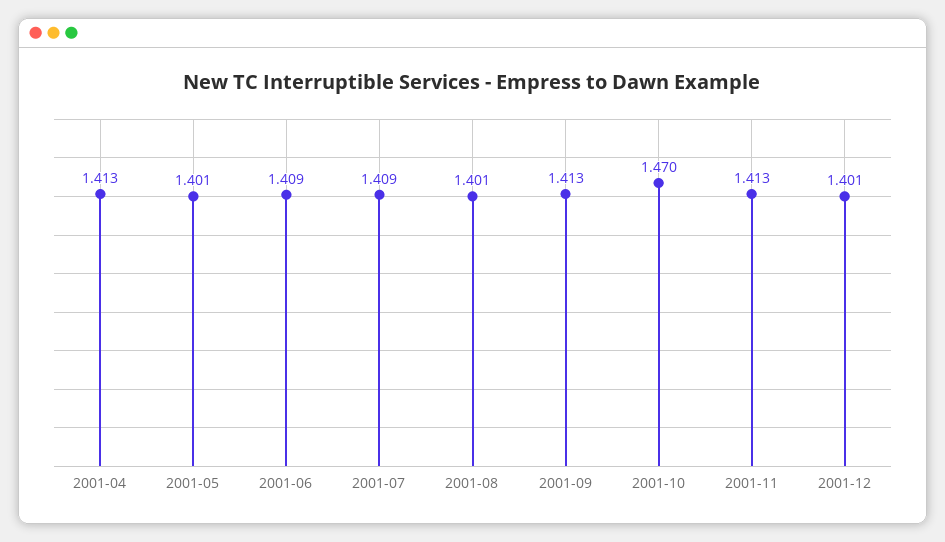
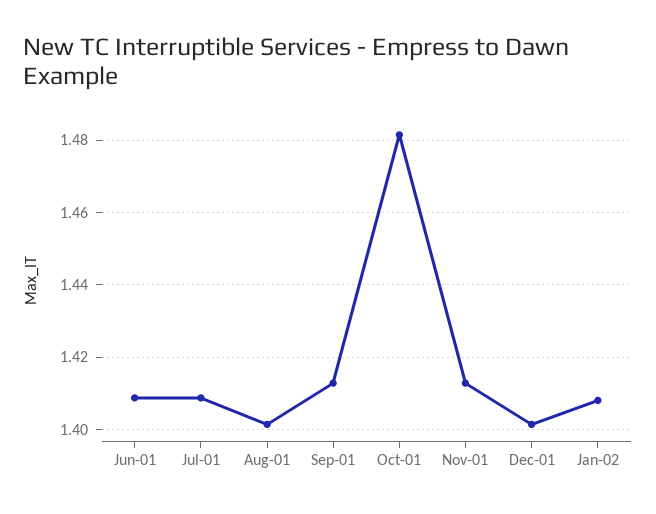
2001-04: 1.413 -> none
2001-05: 1.401 -> none
2001-10: 1.47 -> 1.482
Jan-02: none -> 1.408

